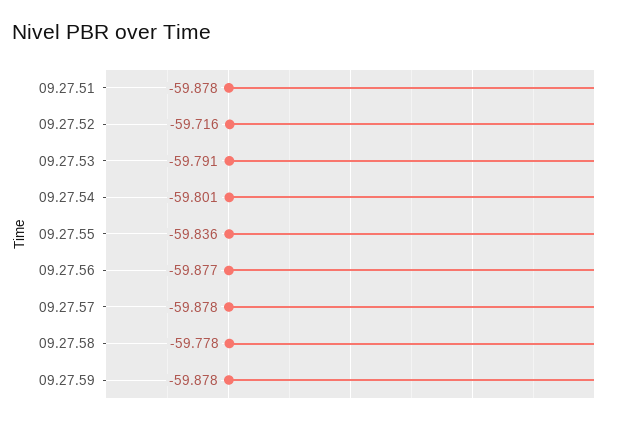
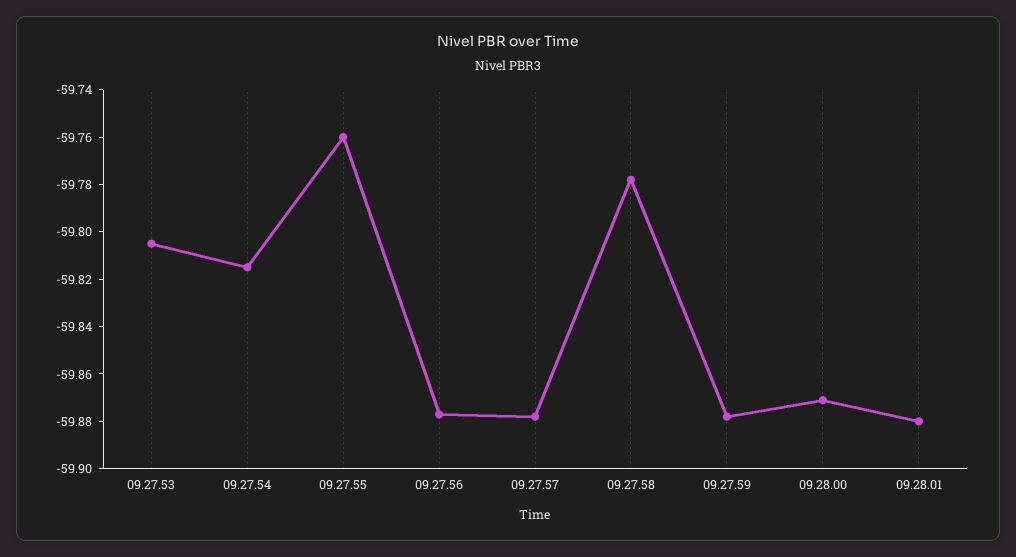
09.27.51: -59.878 -> none
09.27.52: -59.716 -> none
09.27.53: -59.791 -> -59.805
09.27.54: -59.801 -> -59.815
09.27.55: -59.836 -> -59.76
09.28.00: none -> -59.87
09.28.01: none -> -59.88

